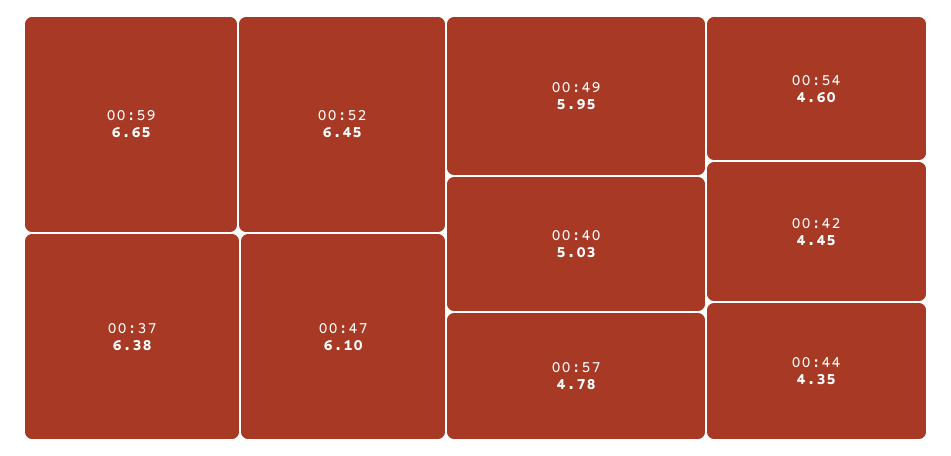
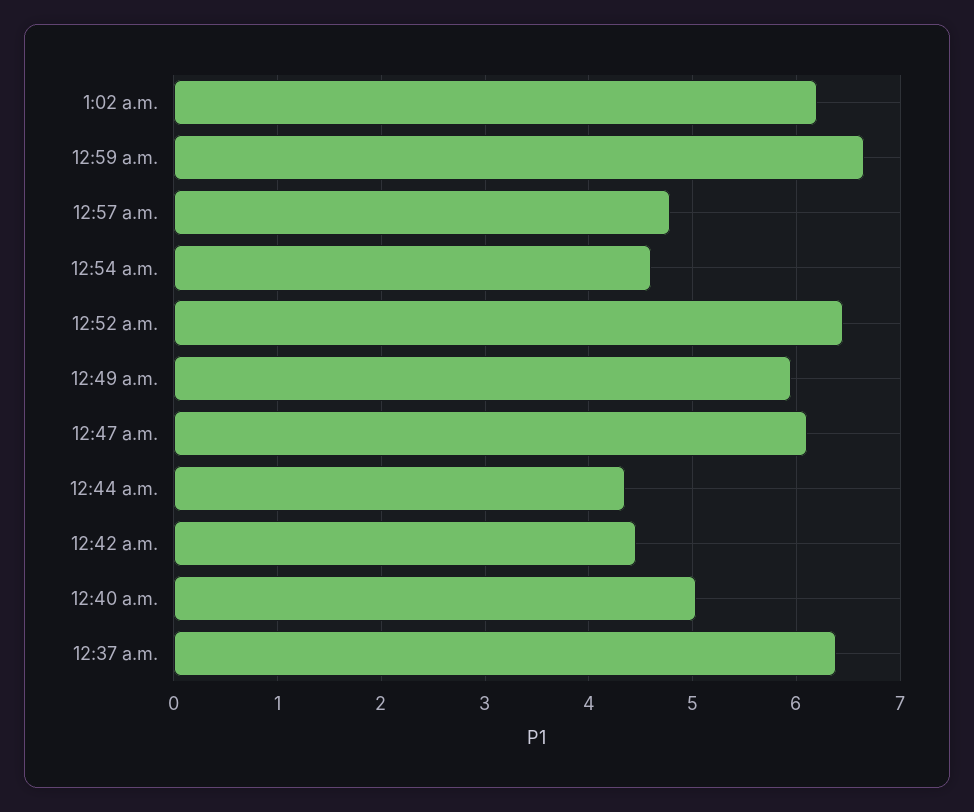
1:02 a.m.: none -> 6.2

